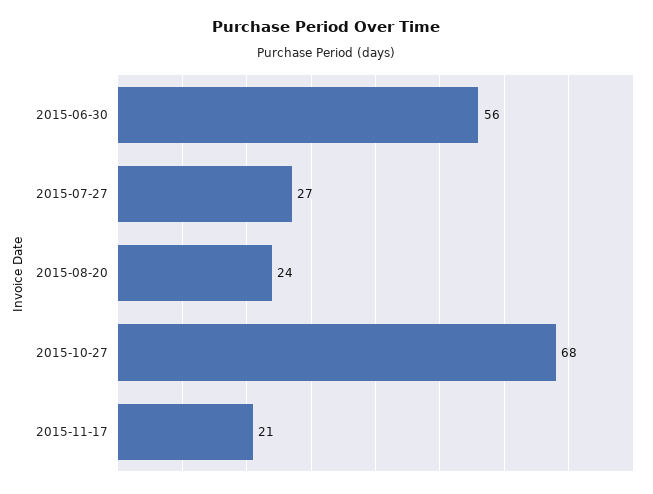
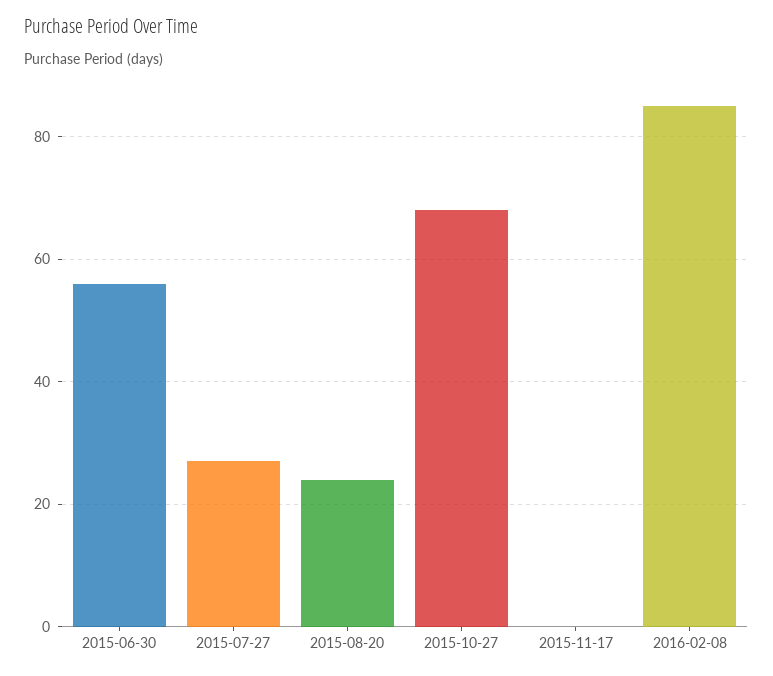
2015-11-17: 21 -> 0
2016-02-08: none -> 85

